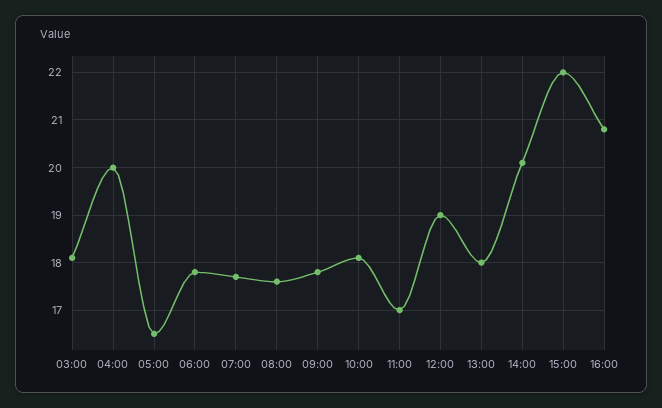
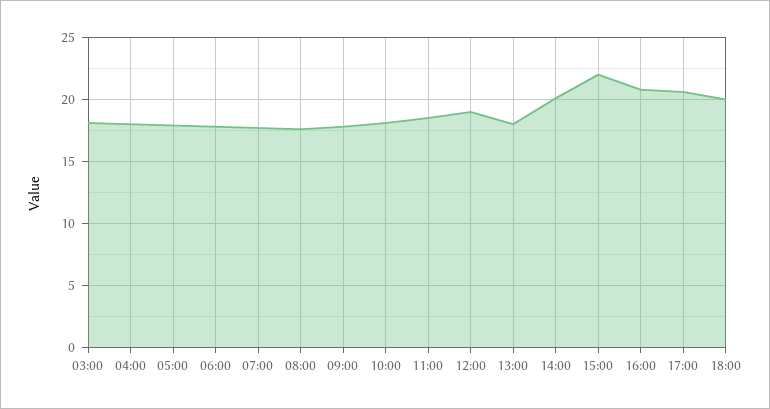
04:00: 20 -> 18
05:00: 16.5 -> 18
11:00: 17 -> 18.5
17:00: none -> 20.5
18:00: none -> 20

